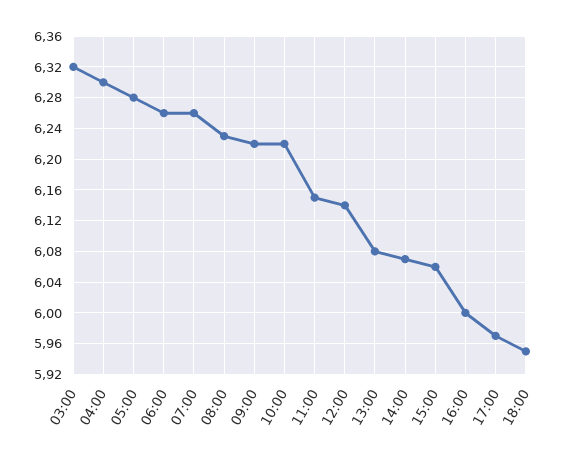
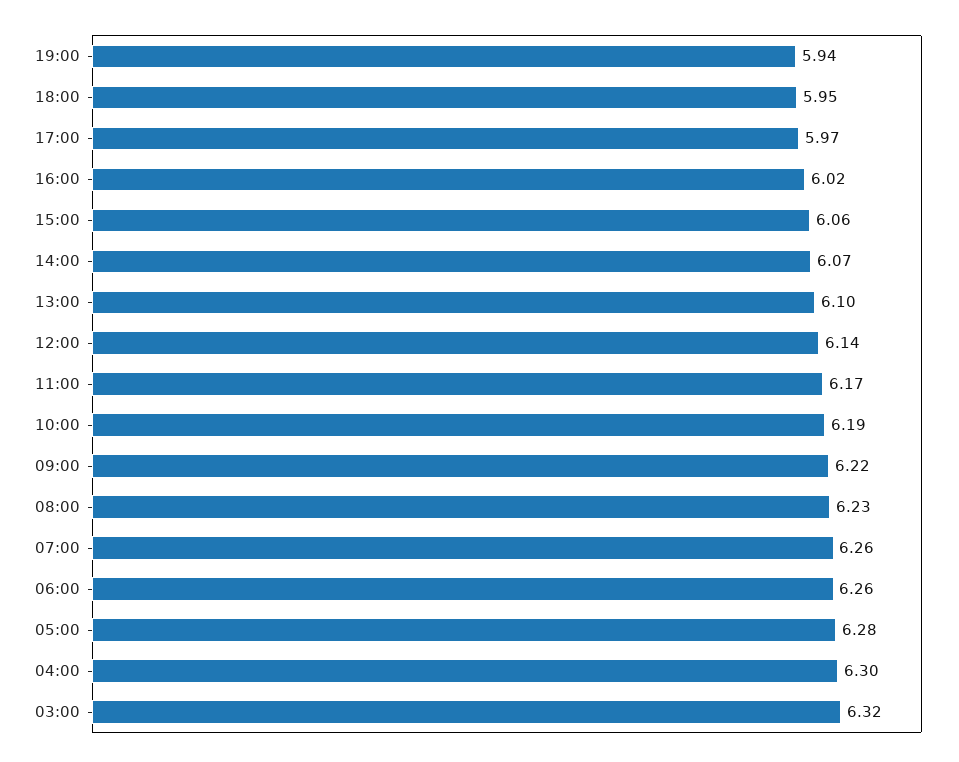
10:00: 6.22 -> 6.19
11:00: 6.15 -> 6.17
13:00: 6.08 -> 6.1
16:00: 6 -> 6.02
19:00: none -> 5.94

